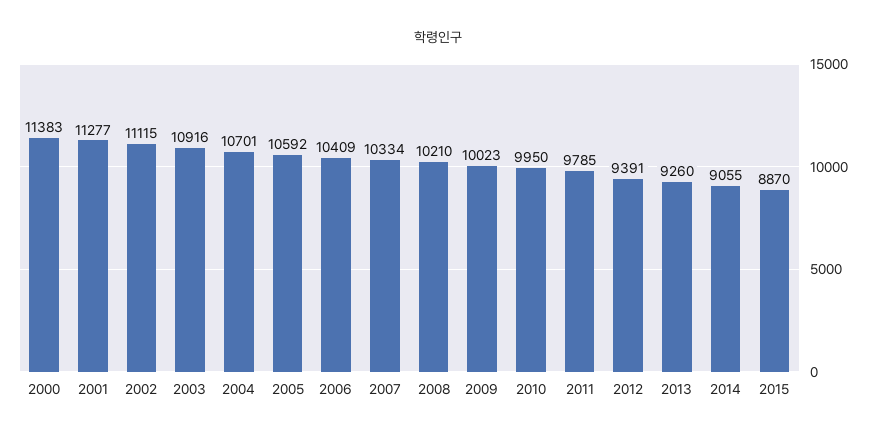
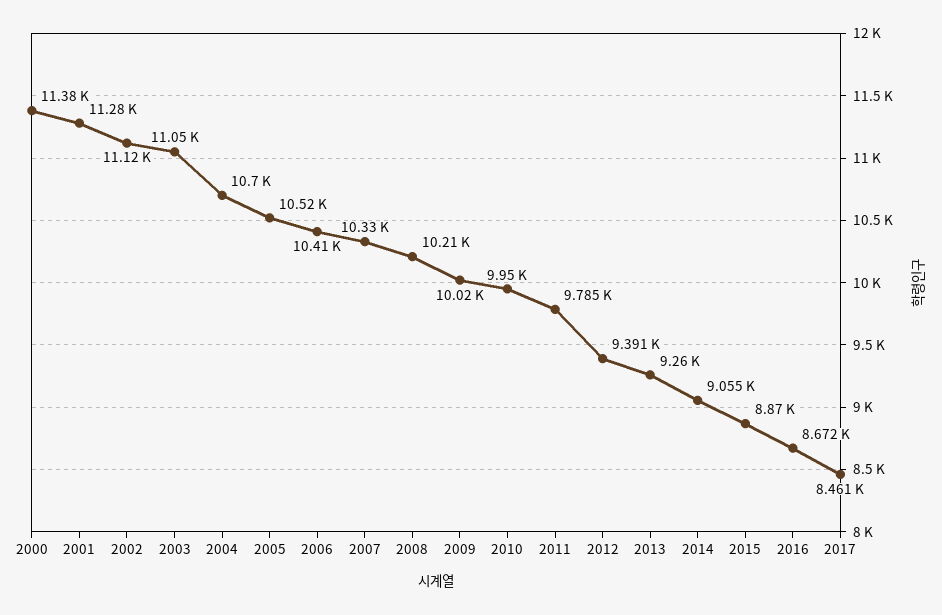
2003: 10916 -> 11050
2005: 10592 -> 10520
2016: none -> 8672
2017: none -> 8461

